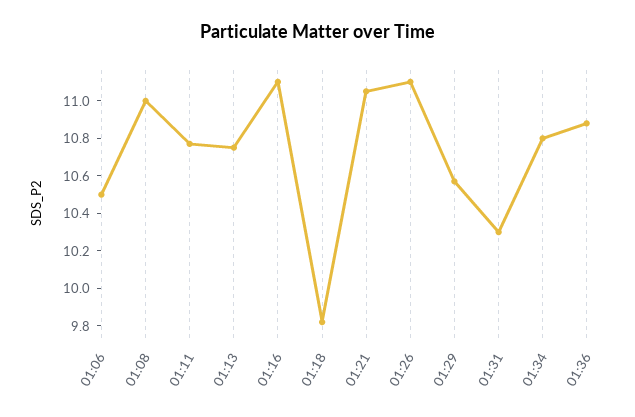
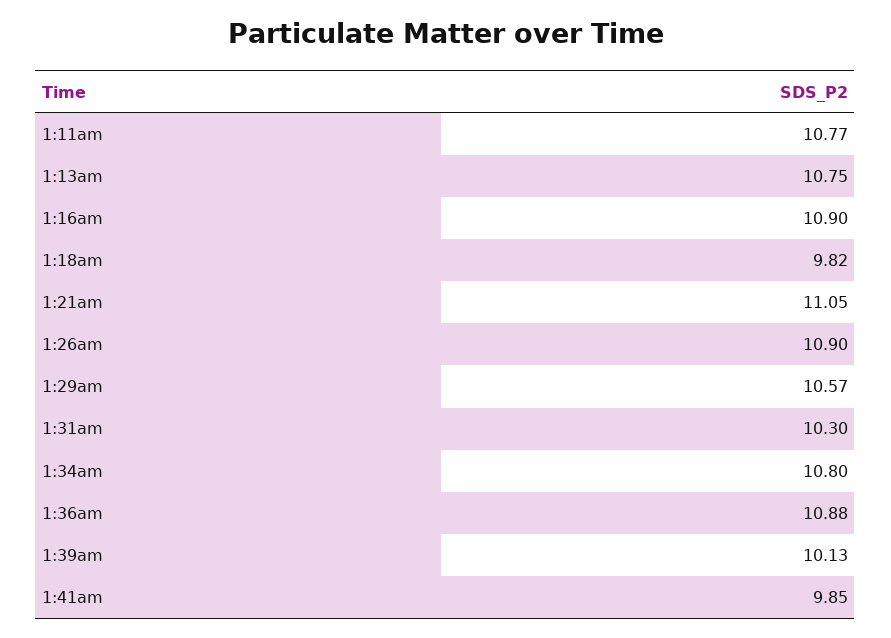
01:06: 10.5 -> none
01:08: 11 -> none
01:16: 11.1 -> 10.9
01:26: 11.1 -> 10.9
1:39am: none -> 10.13
1:41am: none -> 9.85

